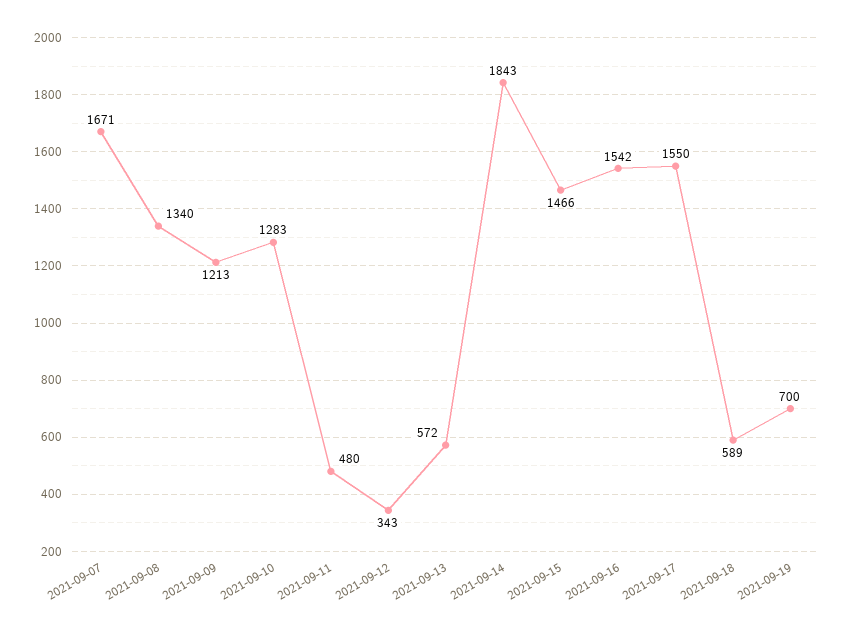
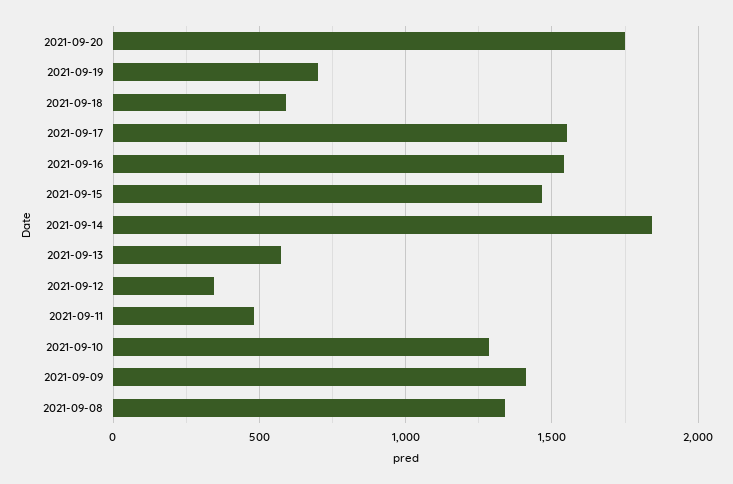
2021-09-07: 1671 -> none
2021-09-09: 1213 -> 1400
2021-09-20: none -> 1750

